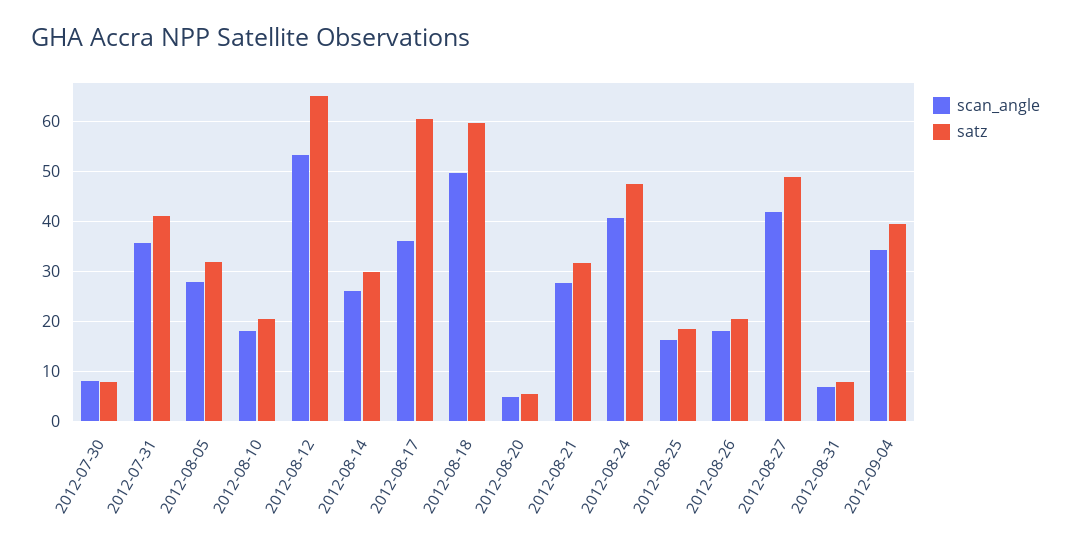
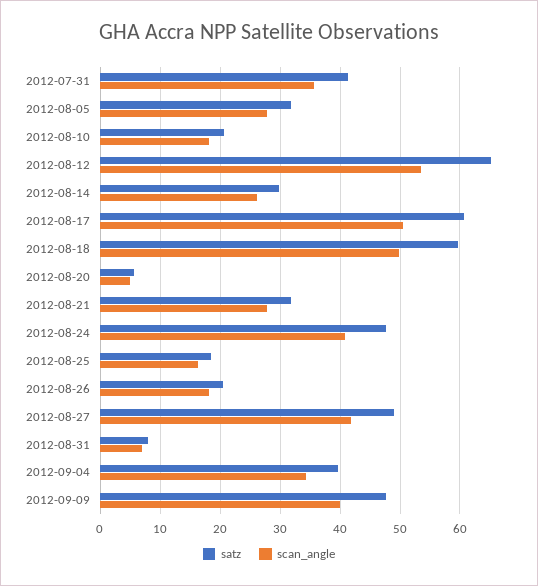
scan_angle, 2012-07-30: 8 -> none
satz, 2012-07-30: 8 -> none
scan_angle, 2012-08-17: 36 -> 50
satz, 2012-09-09: none -> 48
scan_angle, 2012-09-09: none -> 40

